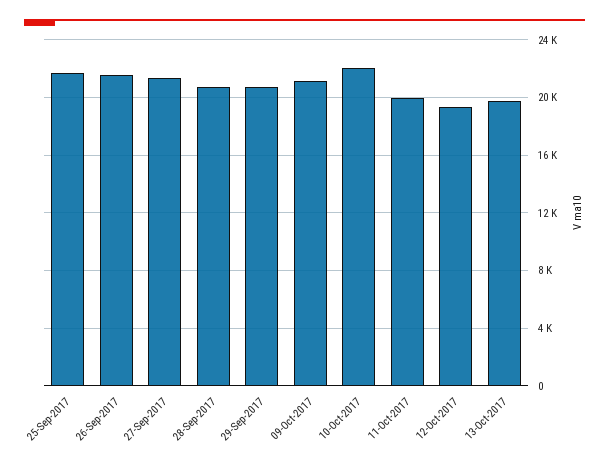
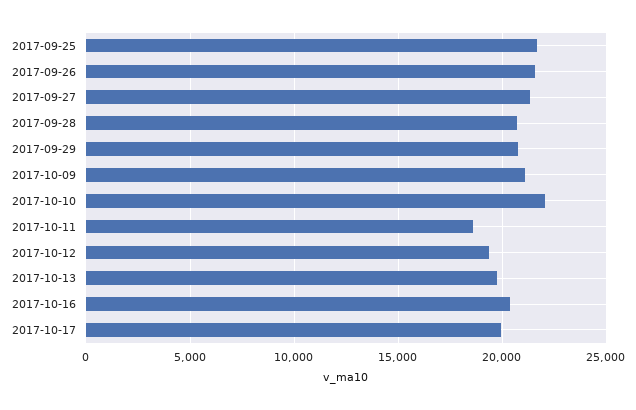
11-Oct-2017: 20000 -> 18500
2017-10-16: none -> 20500
2017-10-17: none -> 20000

